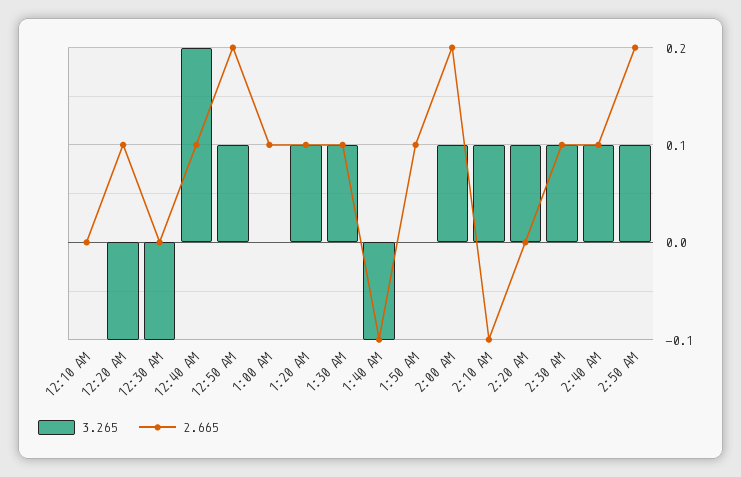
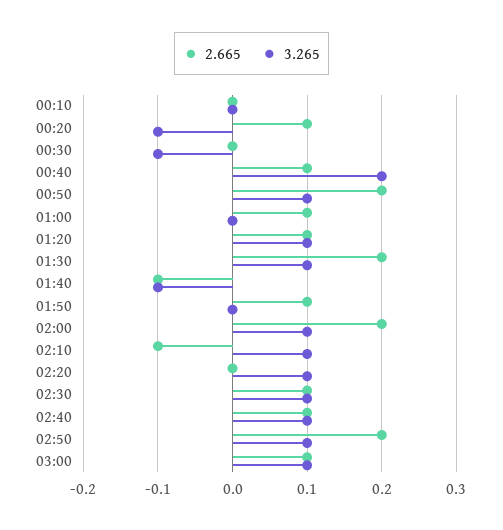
2.665, 1:30 AM: 0.1 -> 0.2
2.665, 03:00: none -> 0.1
3.265, 03:00: none -> 0.1

